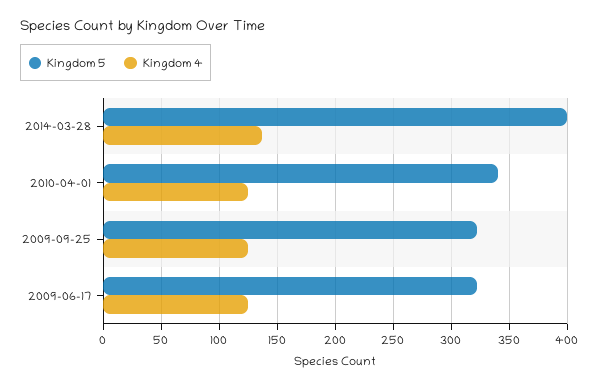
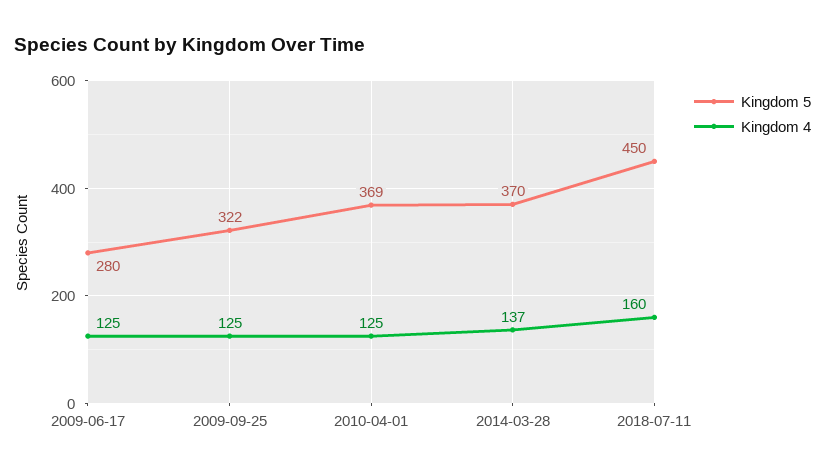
Kingdom 5, 2014-03-28: 400 -> 370
Kingdom 5, 2010-04-01: 340 -> 369
Kingdom 5, 2009-06-17: 320 -> 280
Kingdom 5, 2018-07-11: none -> 450
Kingdom 4, 2018-07-11: none -> 160

